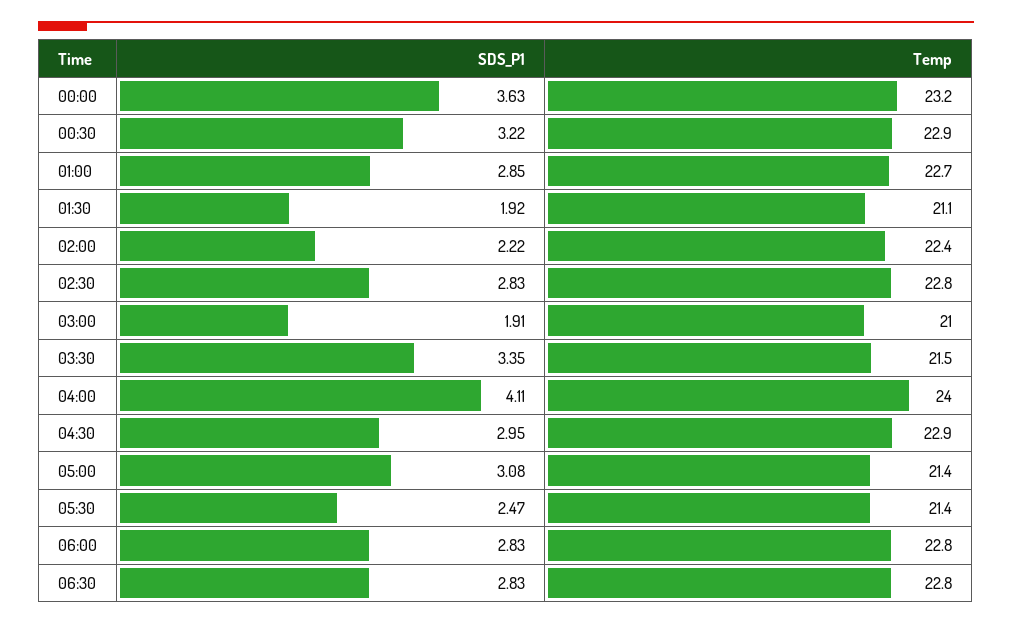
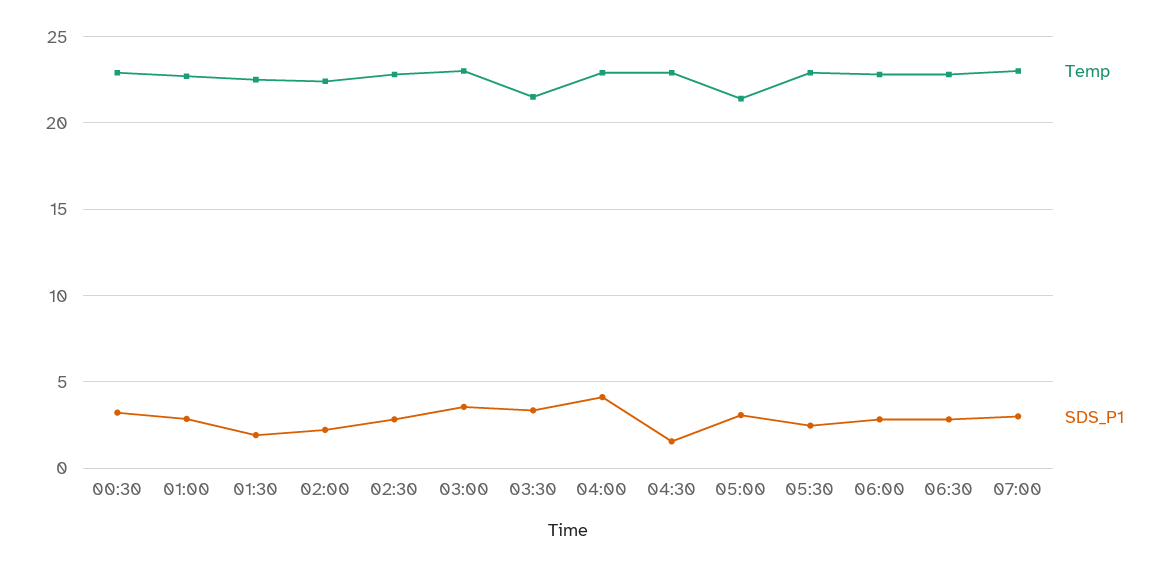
SDS_P1, 00:00: 3.63 -> none
Temp, 00:00: 23.2 -> none
Temp, 01:30: 21.1 -> 22.5
SDS_P1, 03:00: 1.91 -> 3.5
Temp, 03:00: 21 -> 23
Temp, 04:00: 24 -> 23
SDS_P1, 04:30: 2.95 -> 1.5
Temp, 05:30: 21.4 -> 23
Temp, 07:00: none -> 23
SDS_P1, 07:00: none -> 3

